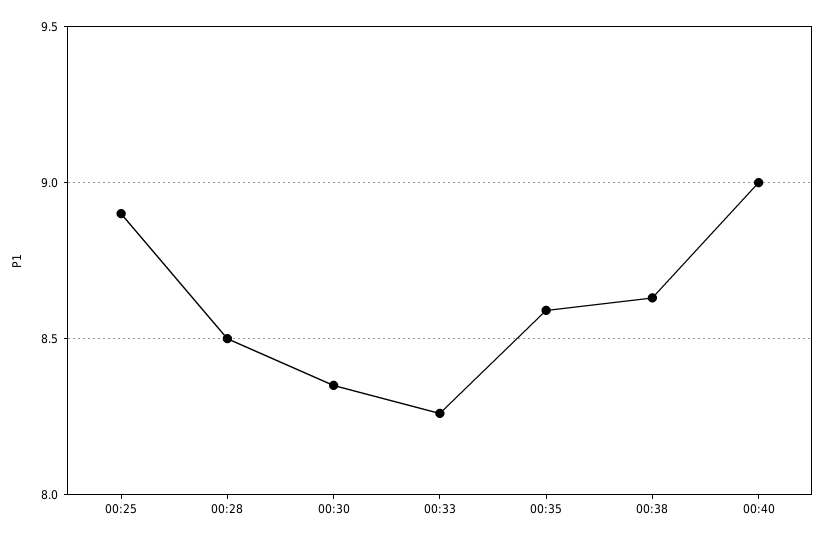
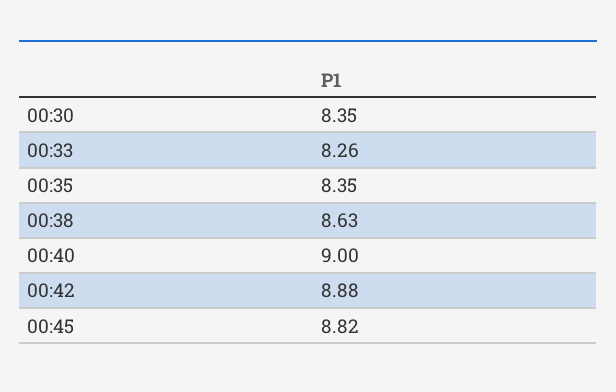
00:25: 8.9 -> none
00:28: 8.5 -> none
00:35: 8.6 -> 8.35
00:42: none -> 8.88
00:45: none -> 8.82

